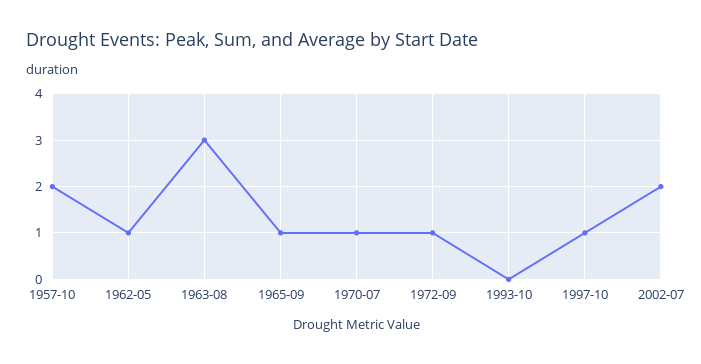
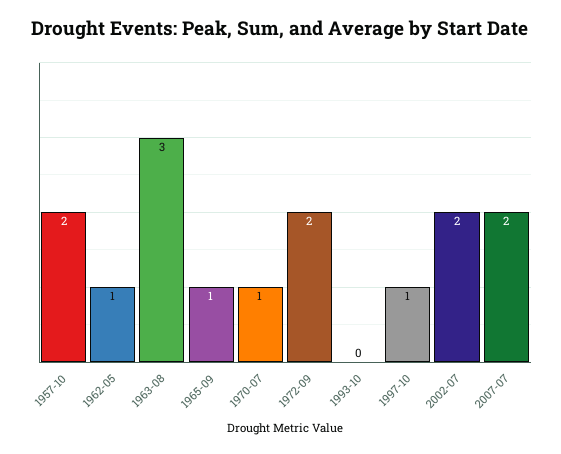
1972-09: 1 -> 2
2007-07: none -> 2

